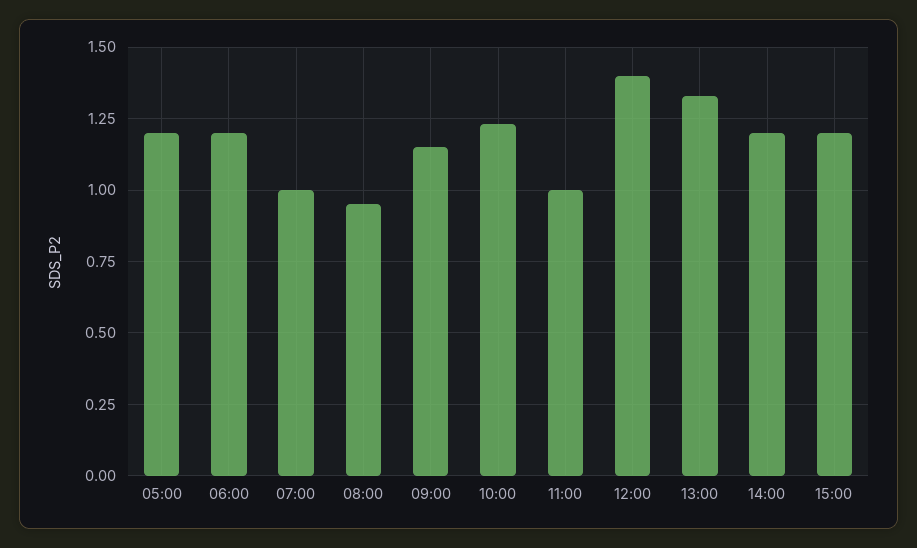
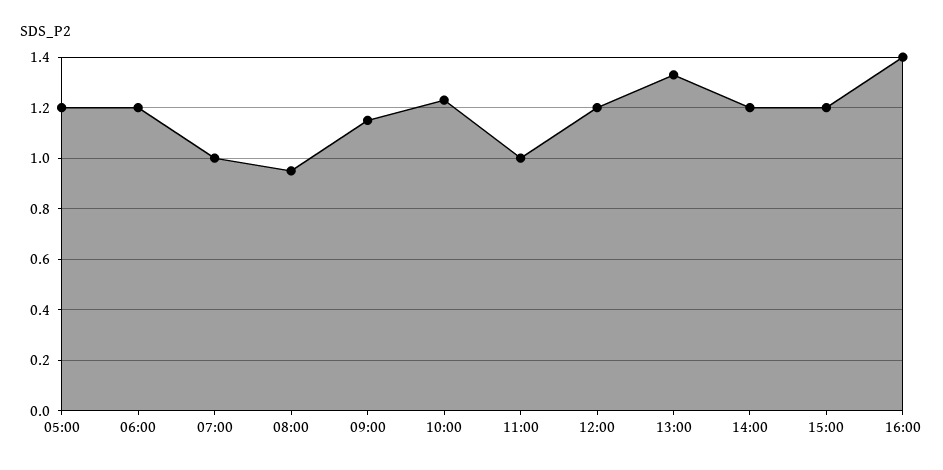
12:00: 1.4 -> 1.2
16:00: none -> 1.4

